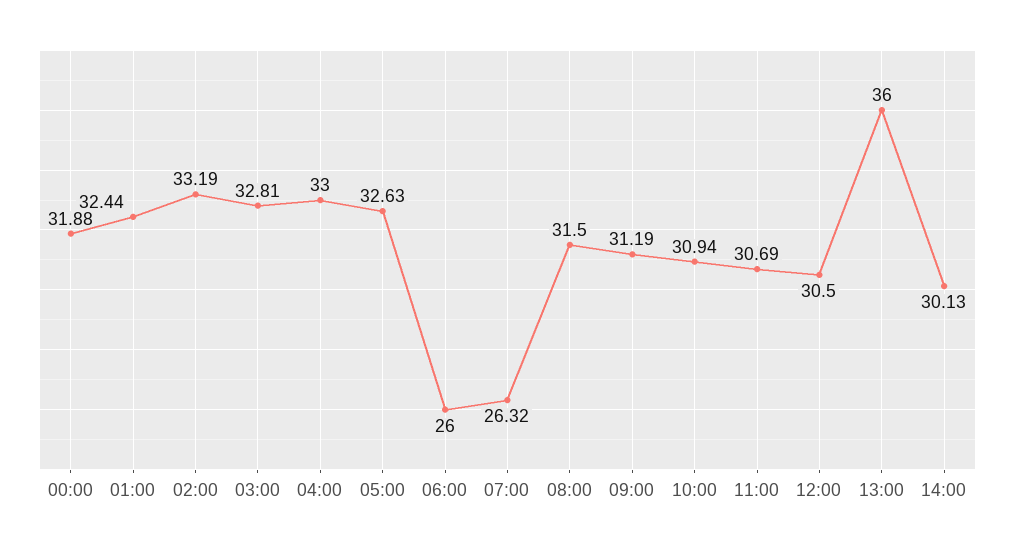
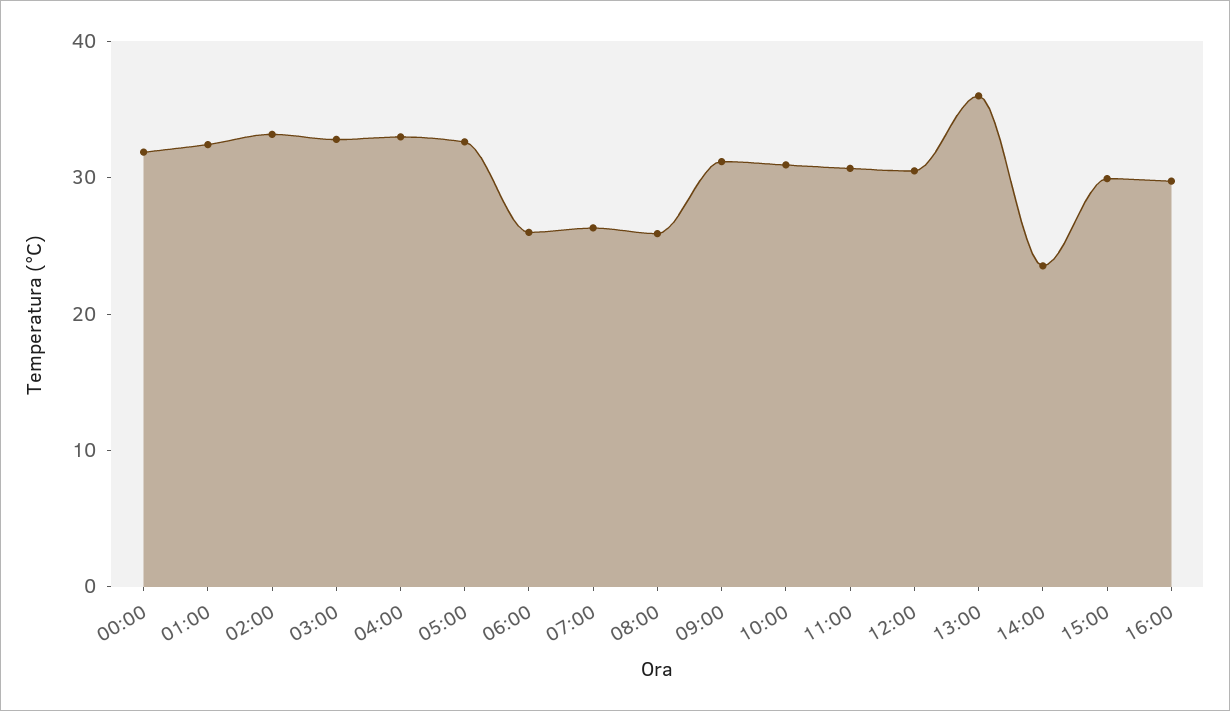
08:00: 31.5 -> 26
14:00: 30.13 -> 24
15:00: none -> 30
16:00: none -> 30

